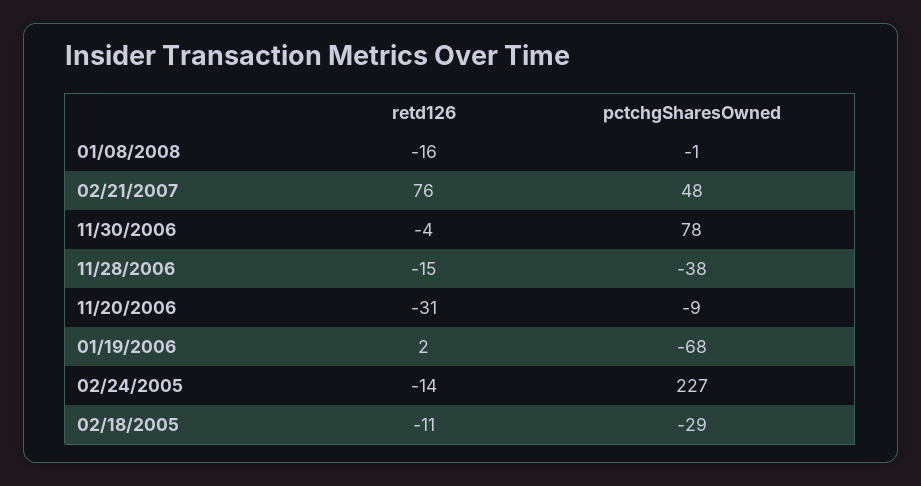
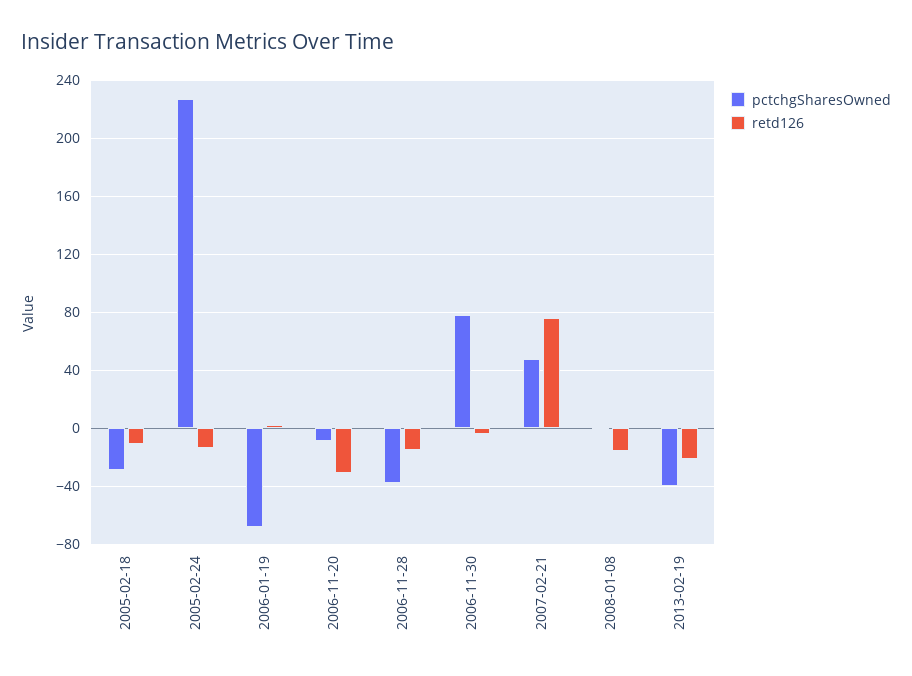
pctchgSharesOwned, 2013-02-19: none -> -40
retd126, 2013-02-19: none -> -20

